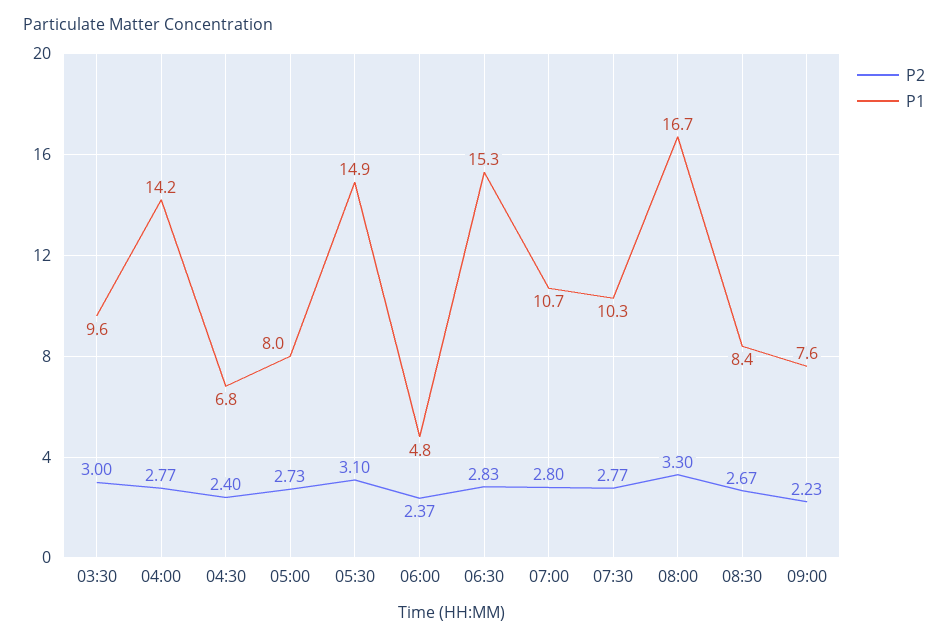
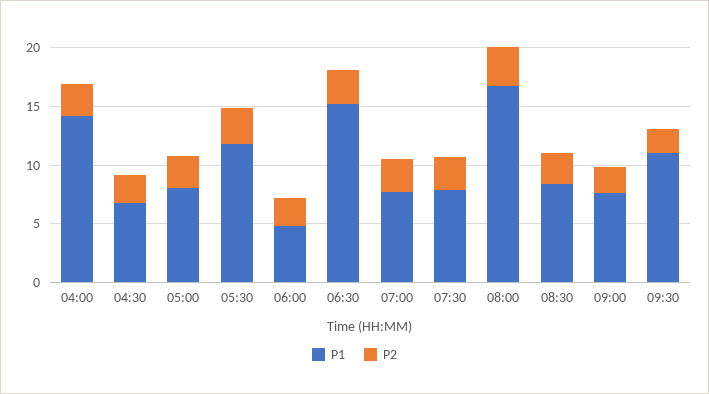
P2, 03:30: 3 -> none
P1, 03:30: 9.6 -> none
P1, 05:30: 14.9 -> 12
P1, 07:00: 10.7 -> 8
P1, 07:30: 10.3 -> 8
P1, 09:30: none -> 11
P2, 09:30: none -> 2

